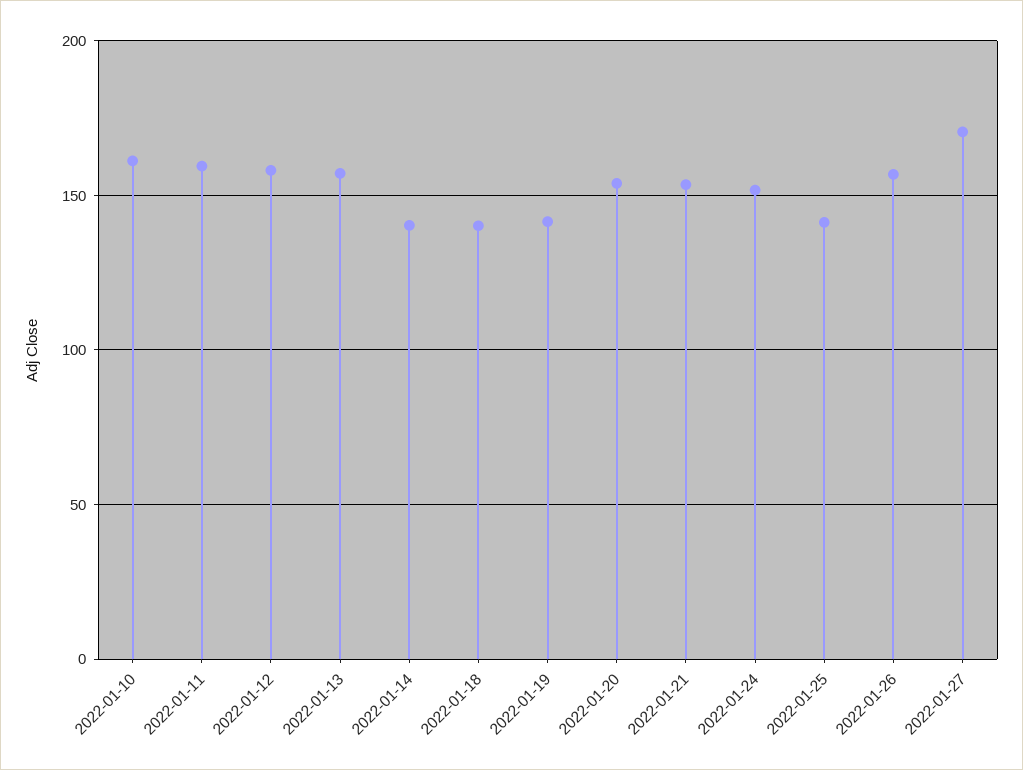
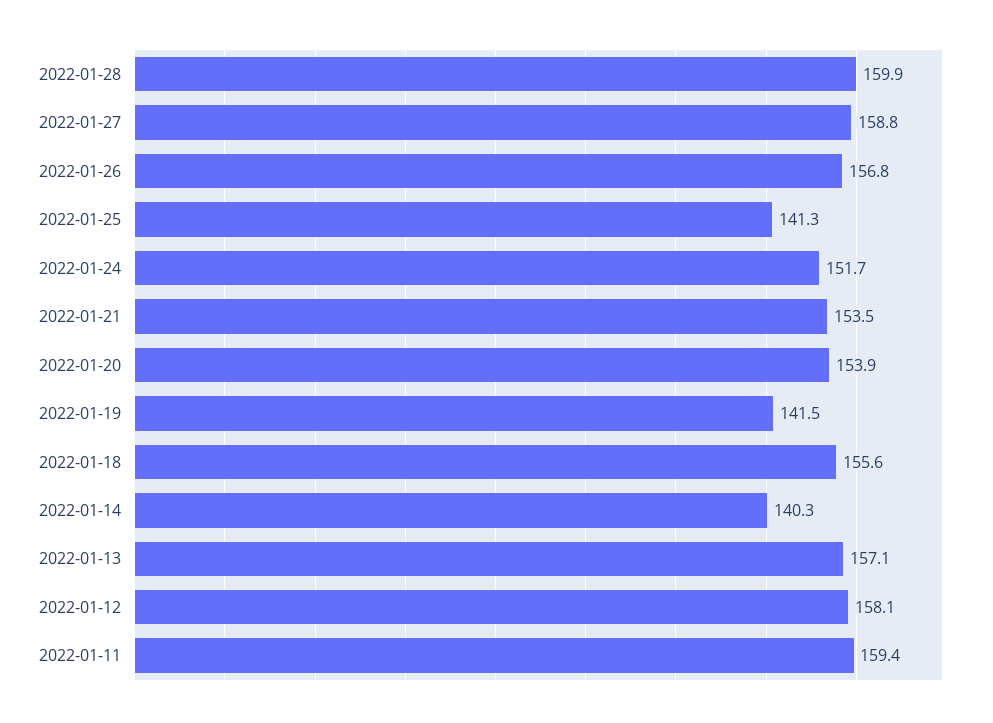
2022-01-10: 160 -> none
2022-01-18: 140 -> 155.6
2022-01-27: 170 -> 158.8
2022-01-28: none -> 159.9

